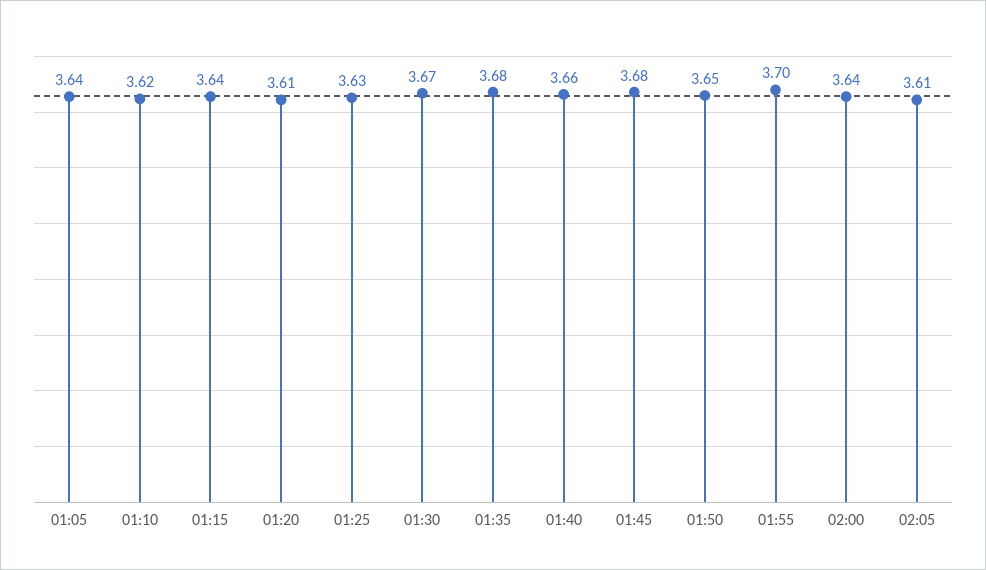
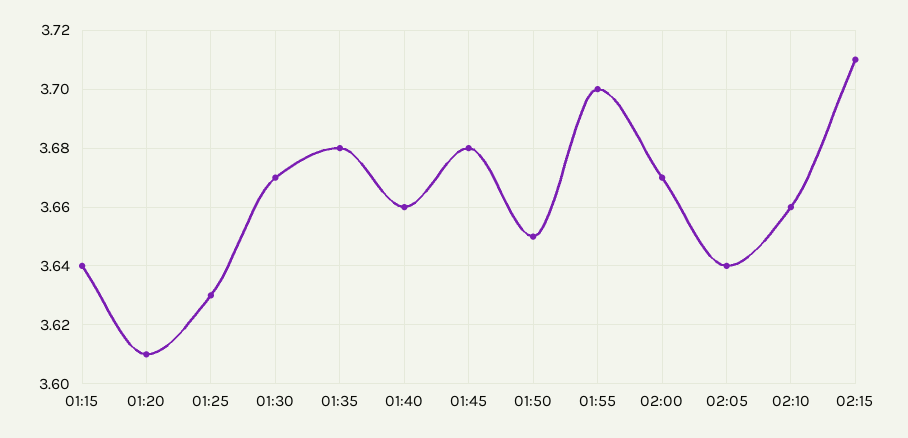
01:05: 3.64 -> none
01:10: 3.62 -> none
02:00: 3.64 -> 3.67
02:05: 3.61 -> 3.64
02:10: none -> 3.66
02:15: none -> 3.71

